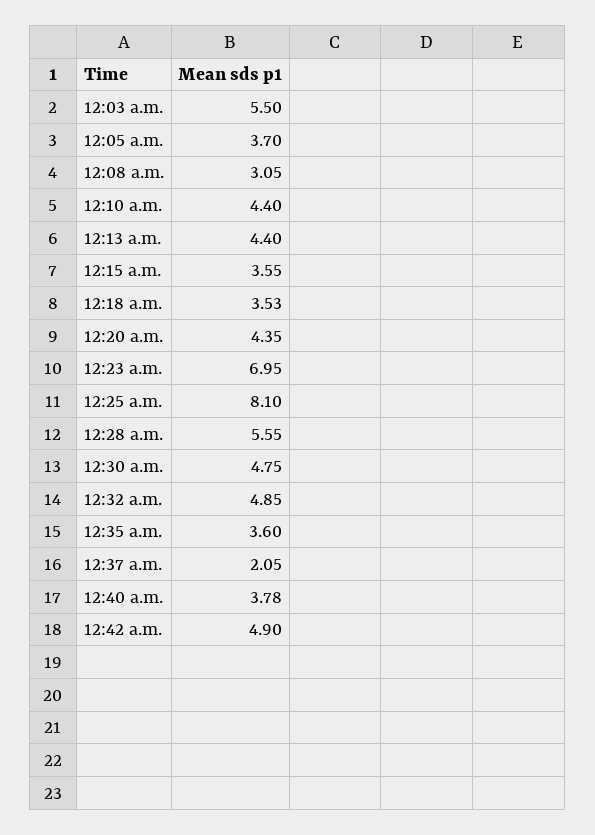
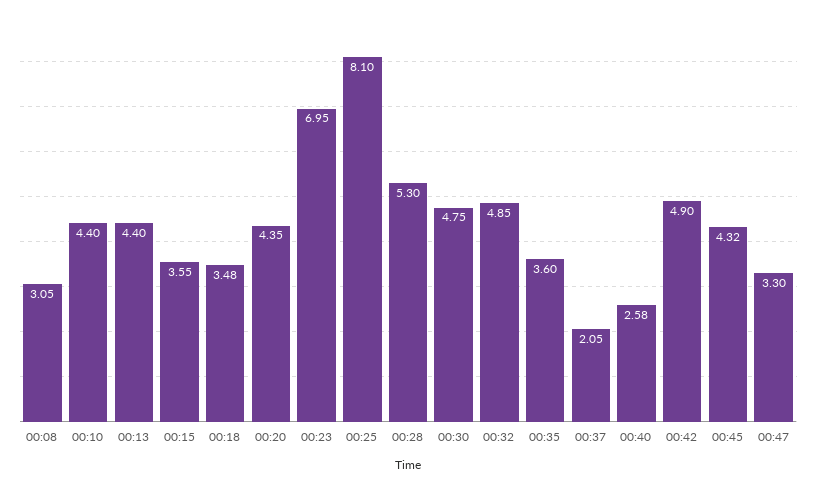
12:03 a.m.: 5.5 -> none
12:05 a.m.: 3.7 -> none
12:18 a.m.: 3.53 -> 3.48
12:28 a.m.: 5.55 -> 5.3
12:40 a.m.: 3.78 -> 2.58
00:45: none -> 4.32
00:47: none -> 3.3

